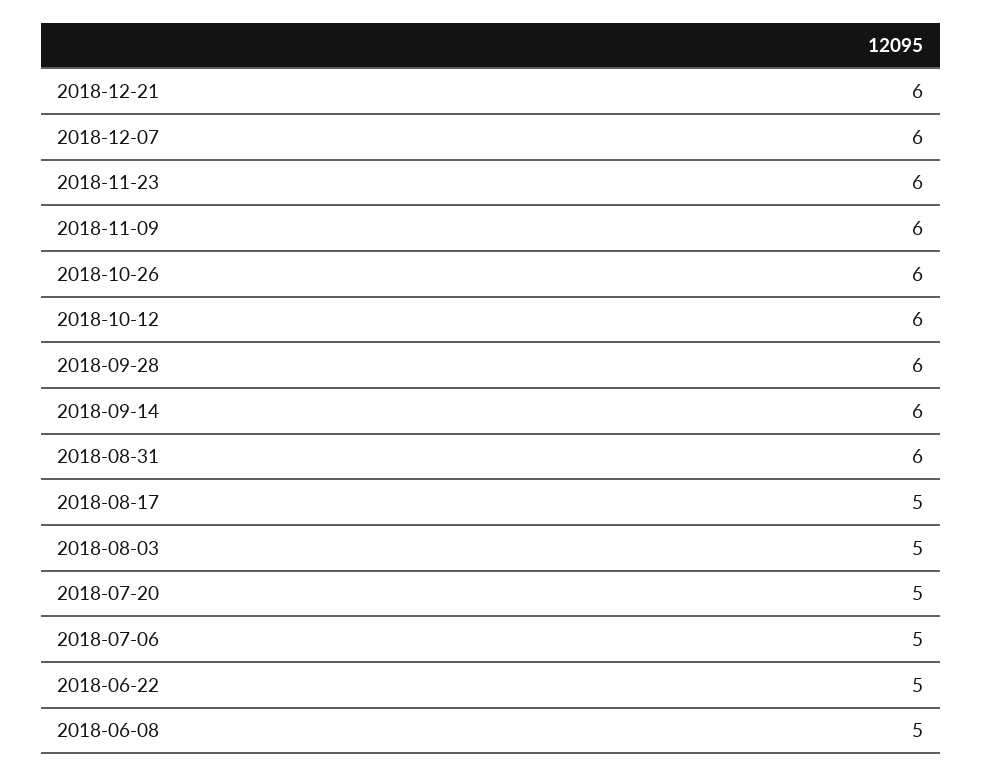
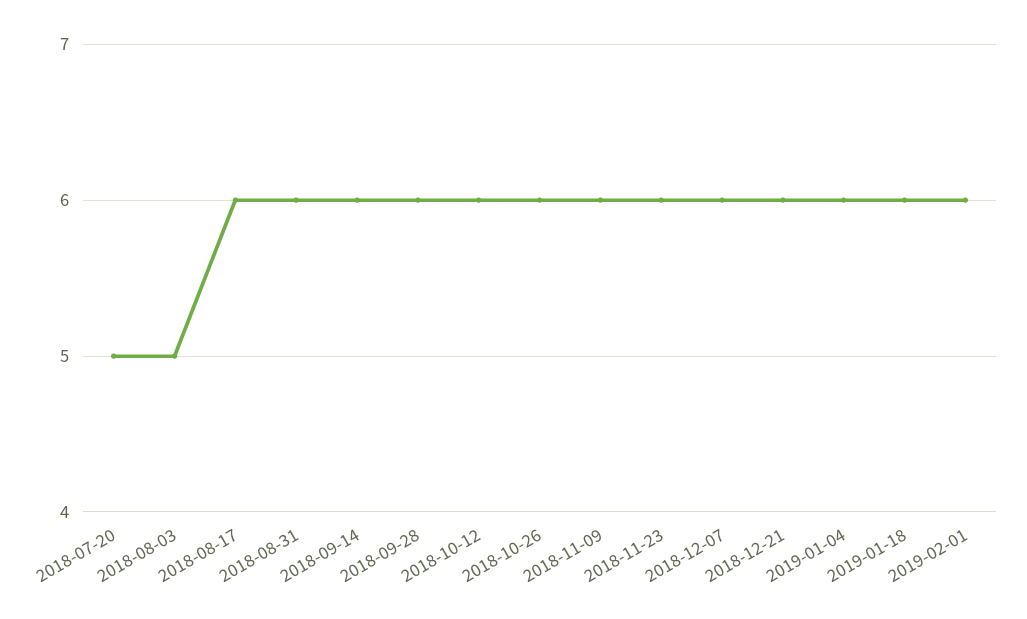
2018-08-17: 5 -> 6
2018-07-06: 5 -> none
2018-06-22: 5 -> none
2018-06-08: 5 -> none
2019-01-04: none -> 6
2019-01-18: none -> 6
2019-02-01: none -> 6

